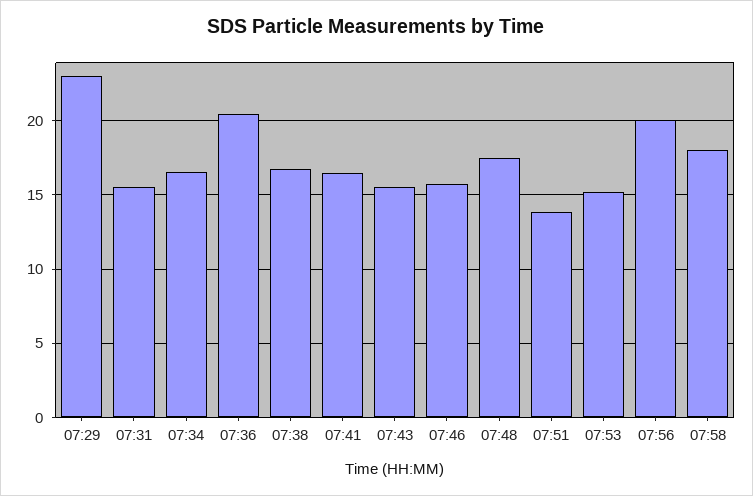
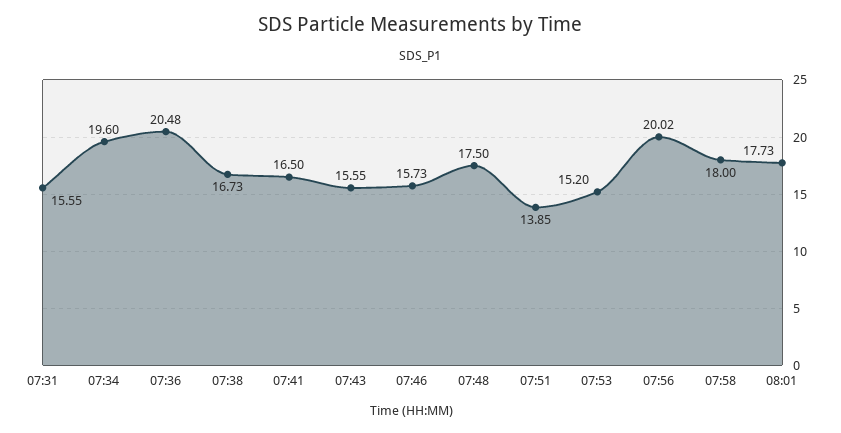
07:29: 23 -> none
07:34: 16.5 -> 19.6
08:01: none -> 17.73

